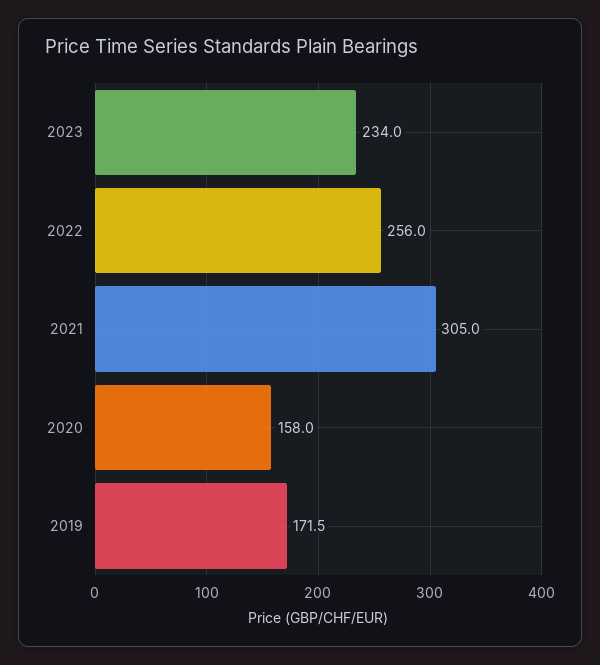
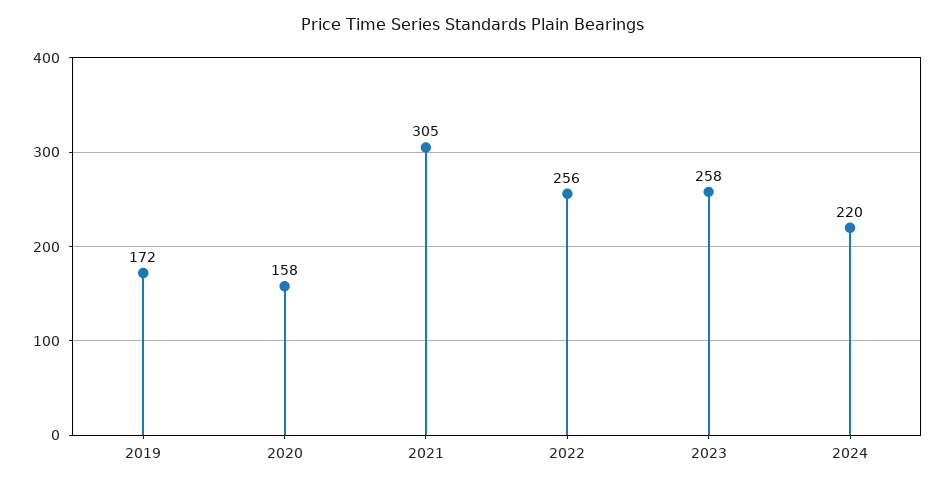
2023: 234 -> 258
2024: none -> 220

